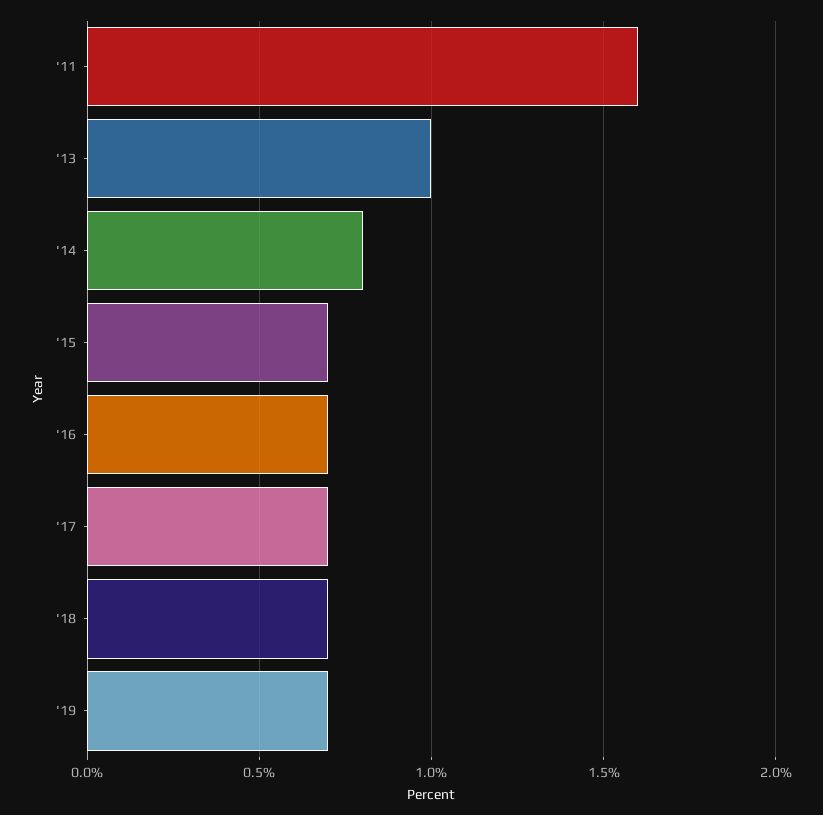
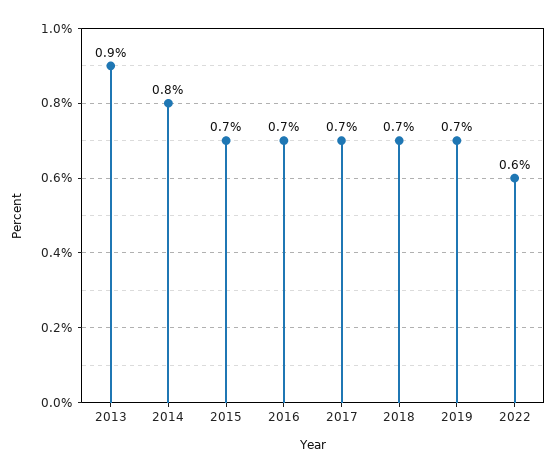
'11: 1.6 -> none
'13: 1 -> 0.9
2022: none -> 0.6

